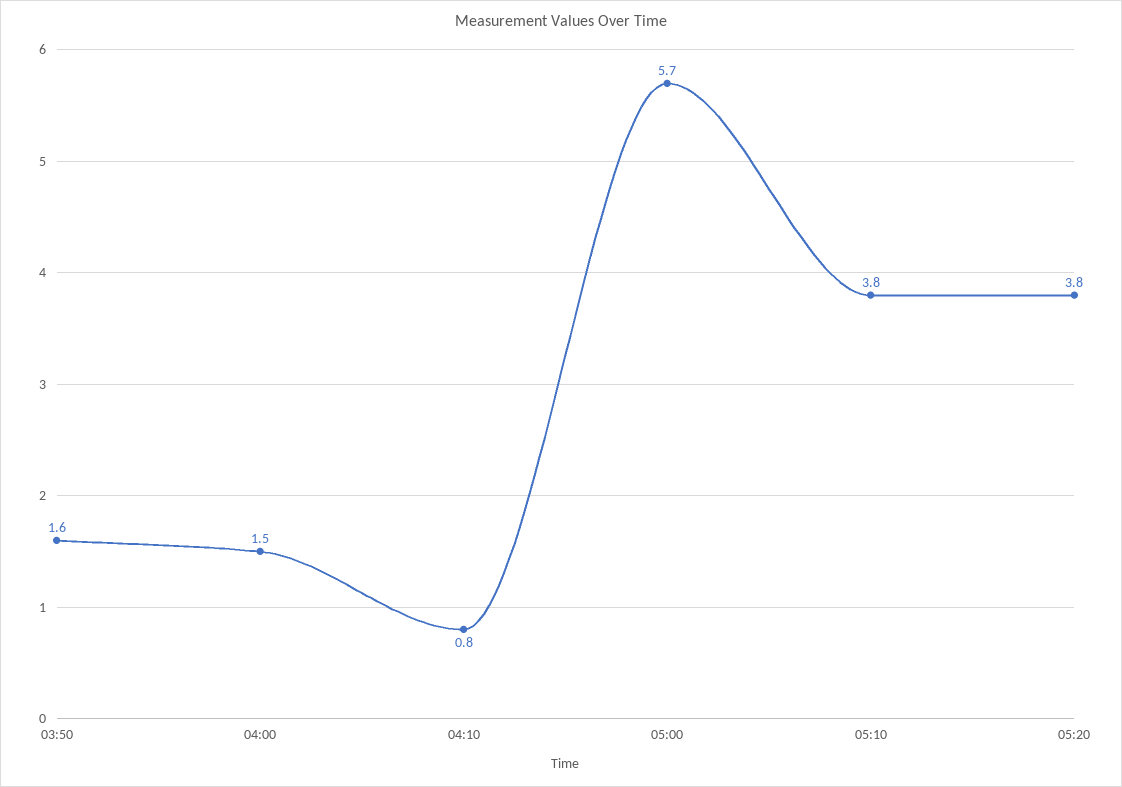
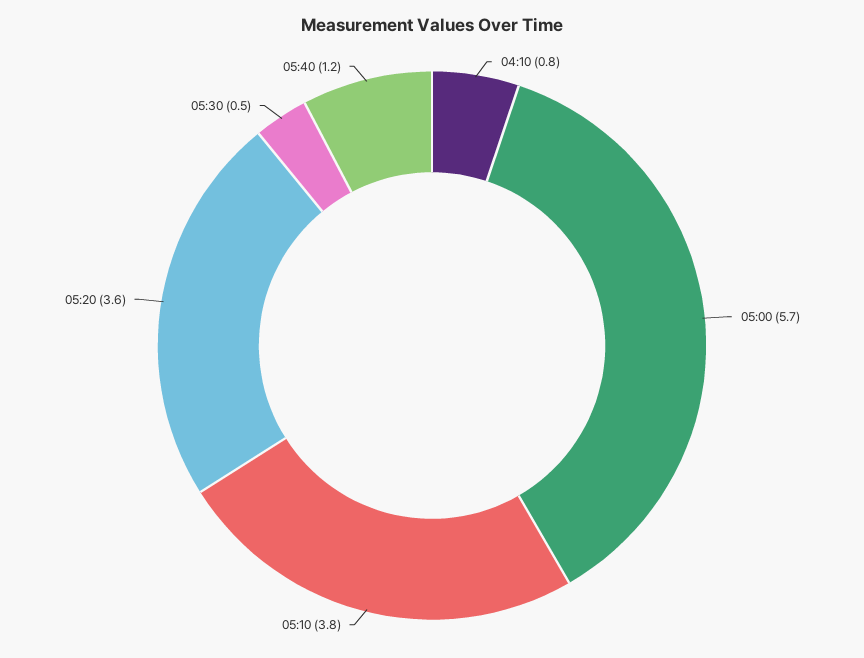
03:50: 1.6 -> none
04:00: 1.5 -> none
05:20: 3.8 -> 3.6
05:30: none -> 0.5
05:40: none -> 1.2

